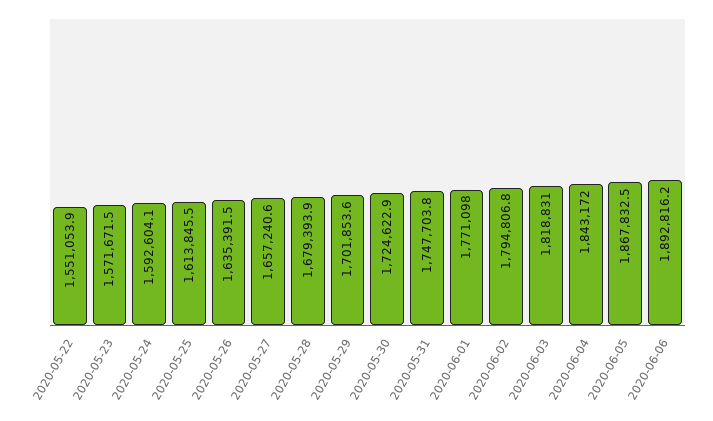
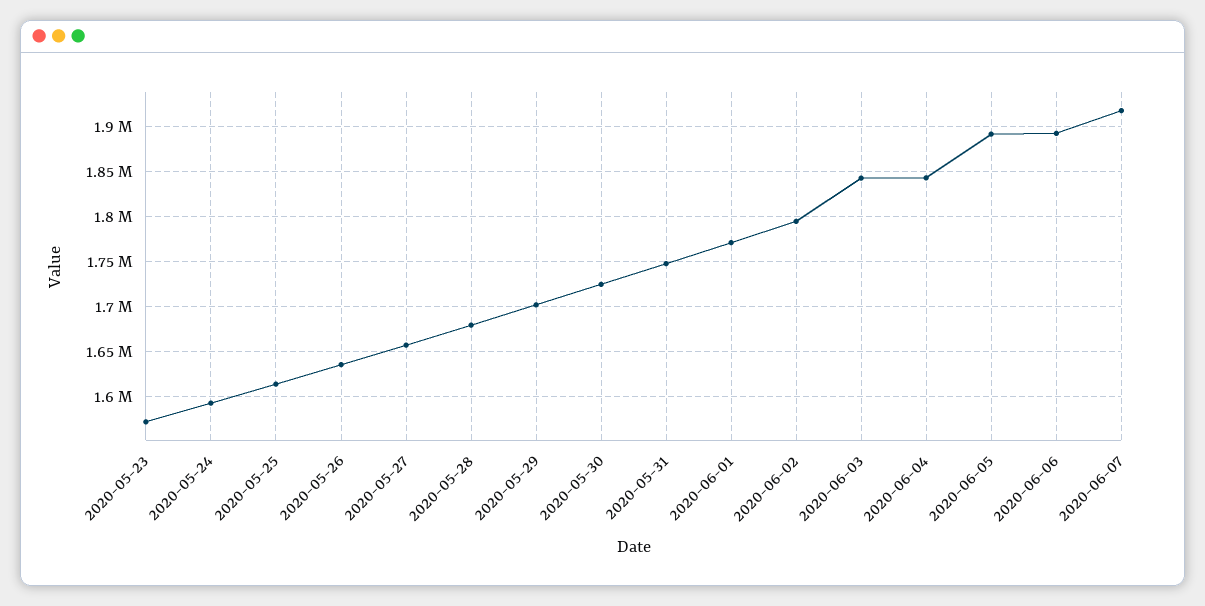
2020-05-22: 1551053.9 -> none
2020-06-03: 1818831 -> 1840000
2020-06-05: 1867832.5 -> 1890000
2020-06-07: none -> 1920000

